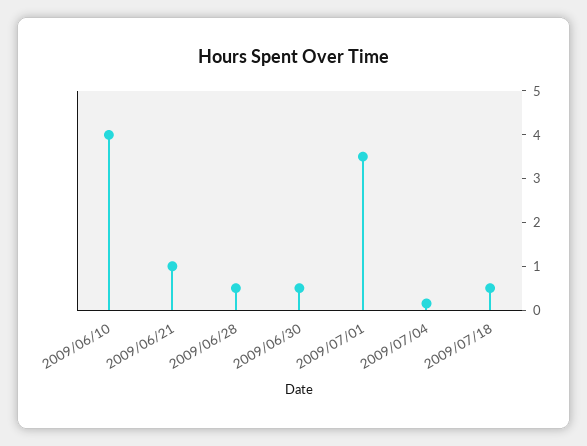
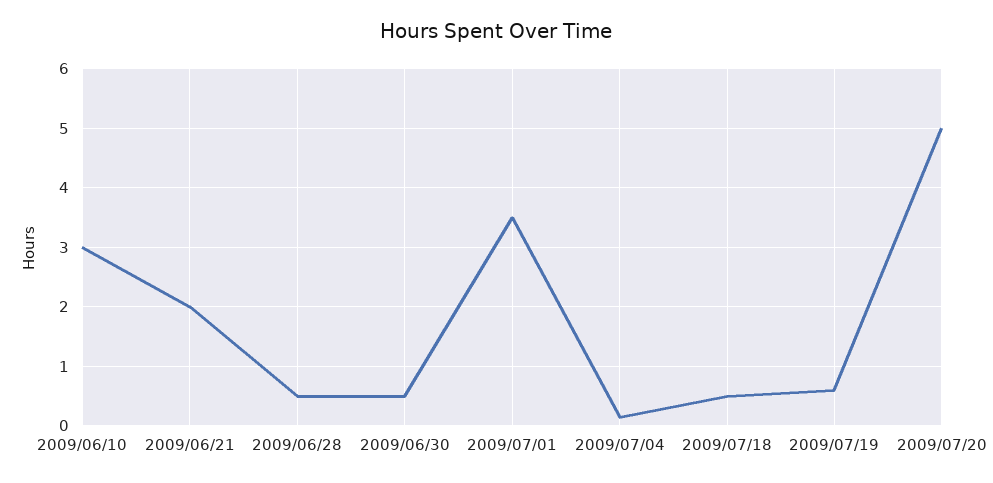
2009/06/10: 4 -> 3
2009/06/21: 1 -> 2
2009/07/19: none -> 0.6
2009/07/20: none -> 5

